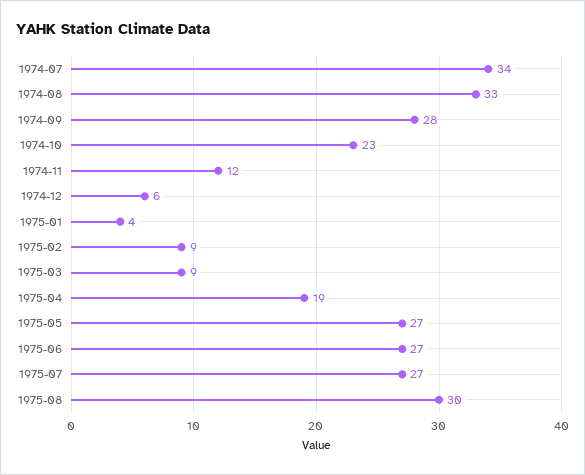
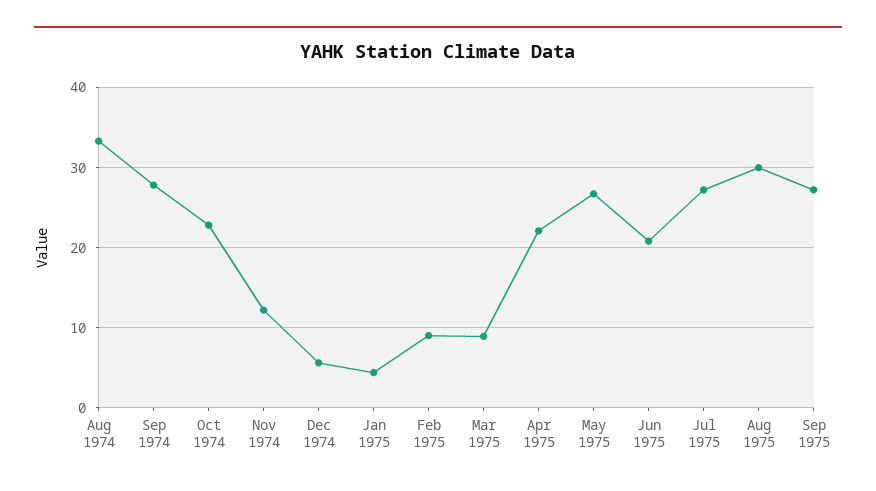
1974-07: 34 -> none
1975-04: 19 -> 22
1975-06: 27 -> 21
Sep 1975: none -> 27

